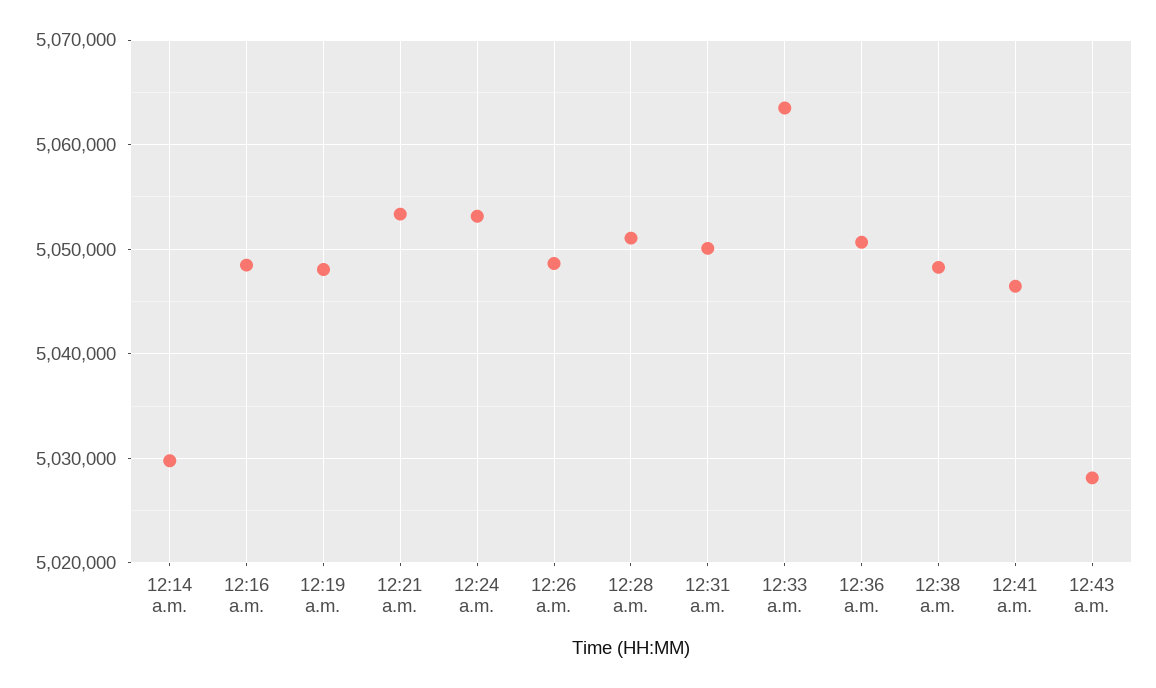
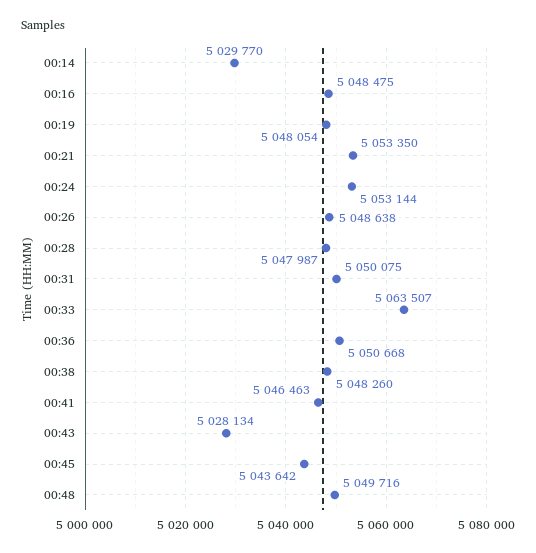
12:28 a.m.: 5051000 -> 5047987
00:45: none -> 5043642
00:48: none -> 5049716

